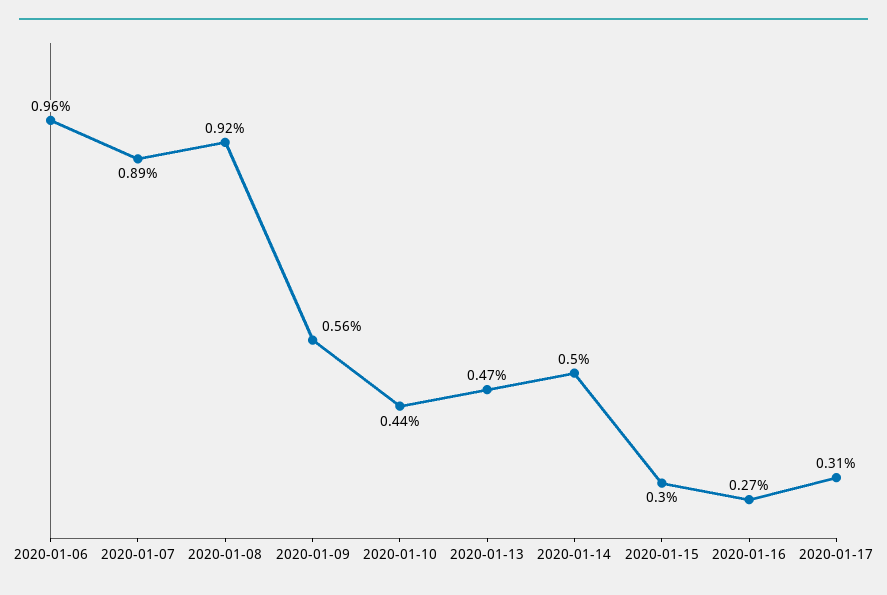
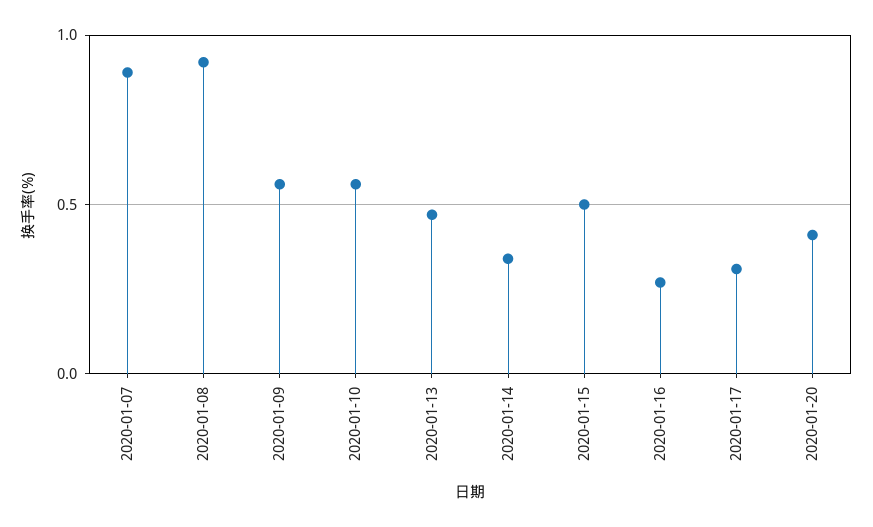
2020-01-06: 0.96 -> none
2020-01-10: 0.44 -> 0.55
2020-01-14: 0.5 -> 0.35
2020-01-15: 0.3 -> 0.5
2020-01-20: none -> 0.4

